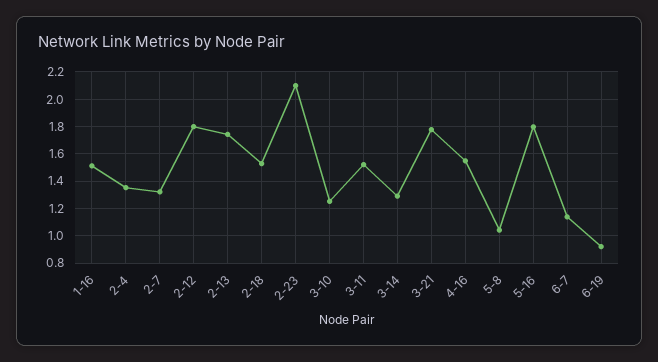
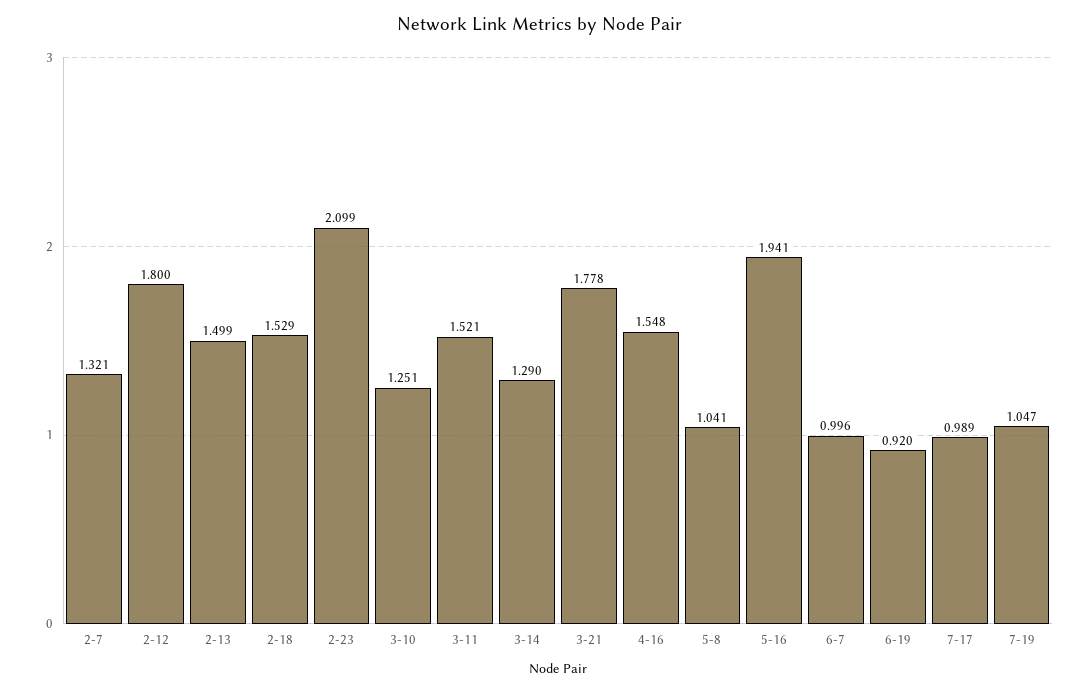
1-16: 1.5 -> none
2-4: 1.35 -> none
2-13: 1.75 -> 1.499
5-16: 1.8 -> 1.941
6-7: 1.15 -> 0.996
7-17: none -> 0.989
7-19: none -> 1.047

